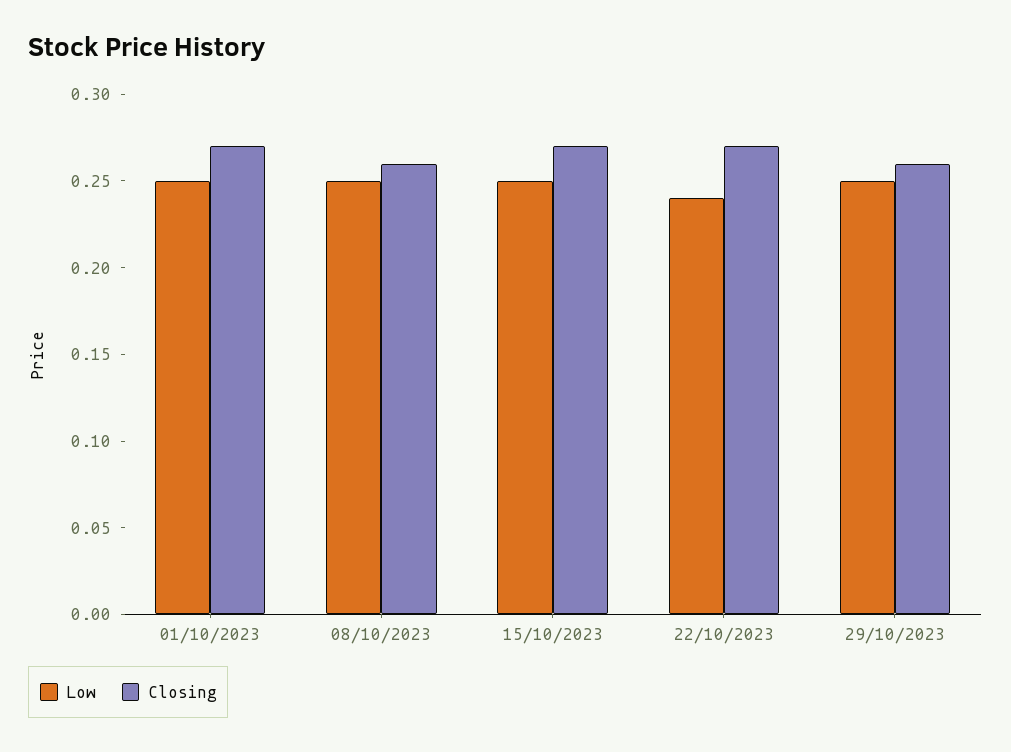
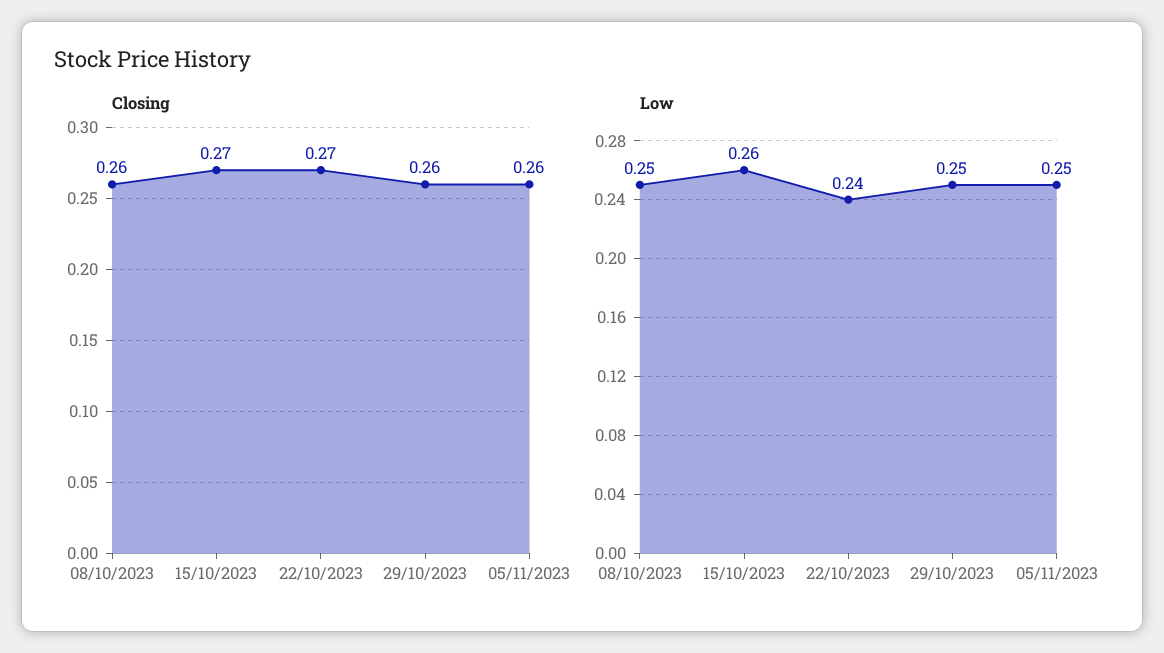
Low, 01/10/2023: 0.25 -> none
Closing, 01/10/2023: 0.27 -> none
Low, 15/10/2023: 0.25 -> 0.26
Closing, 05/11/2023: none -> 0.26
Low, 05/11/2023: none -> 0.25

